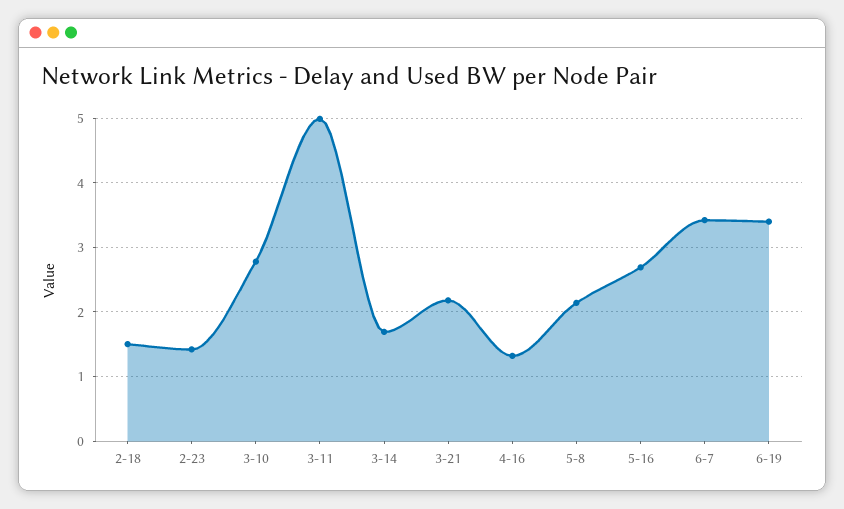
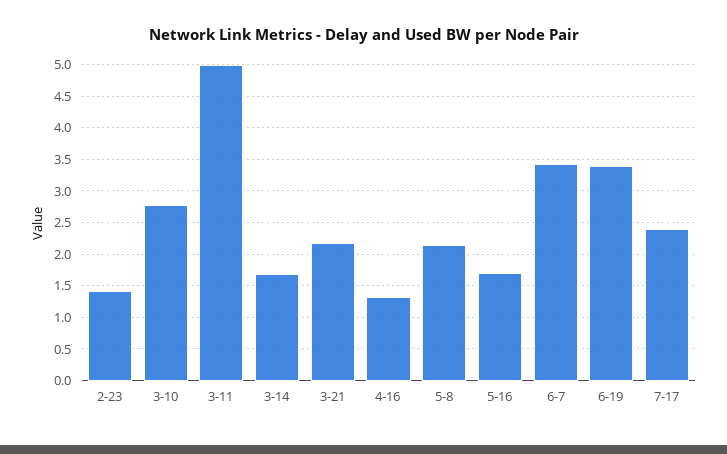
2-18: 1.5 -> none
5-16: 2.7 -> 1.7
7-17: none -> 2.4

